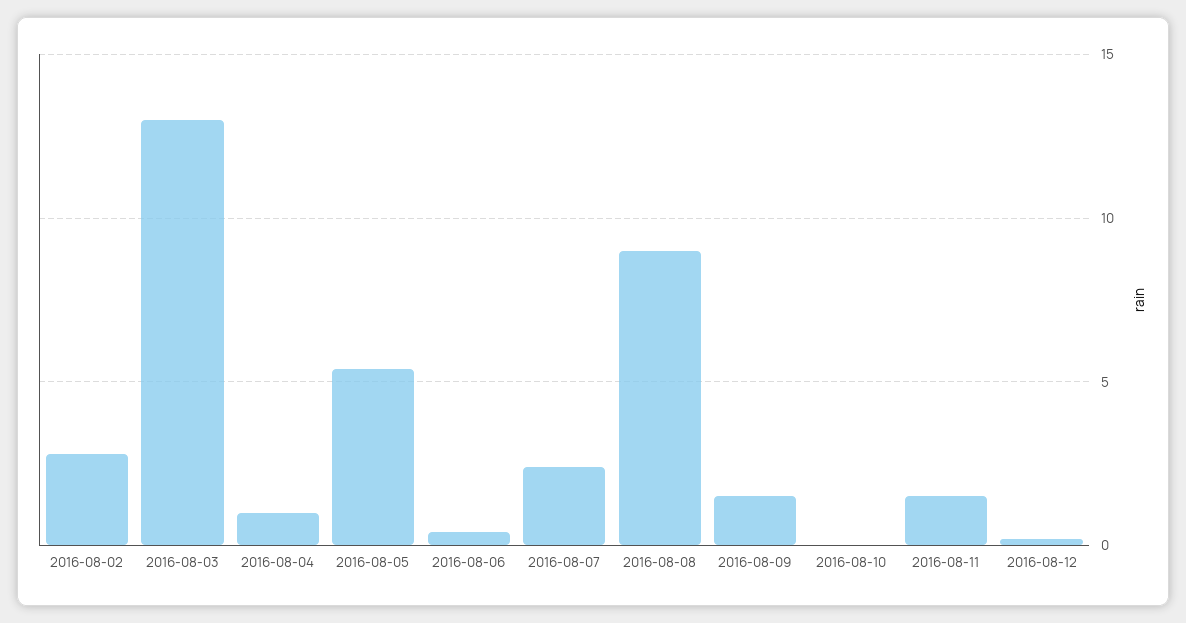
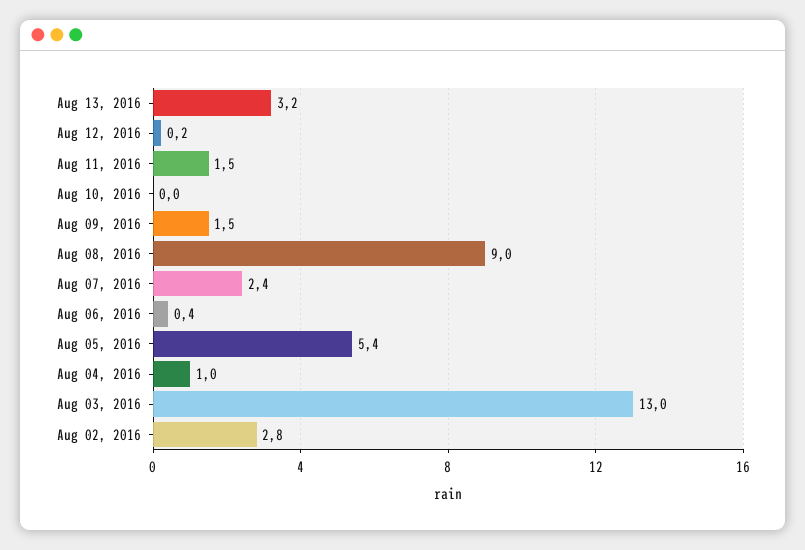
Aug 13, 2016: none -> 3.2

